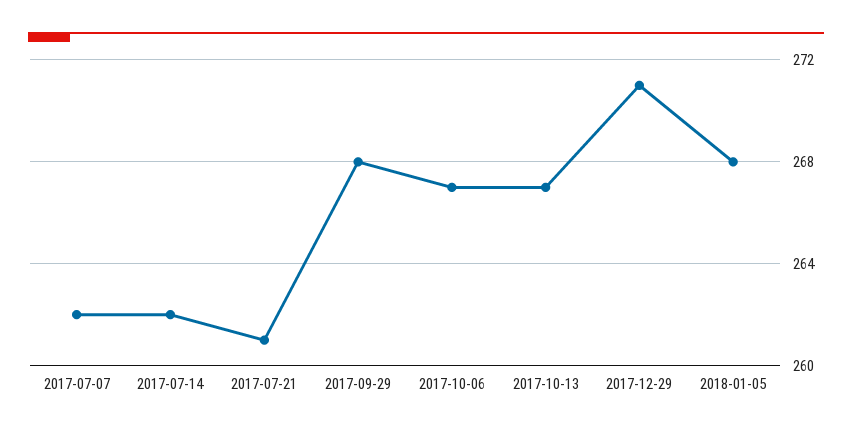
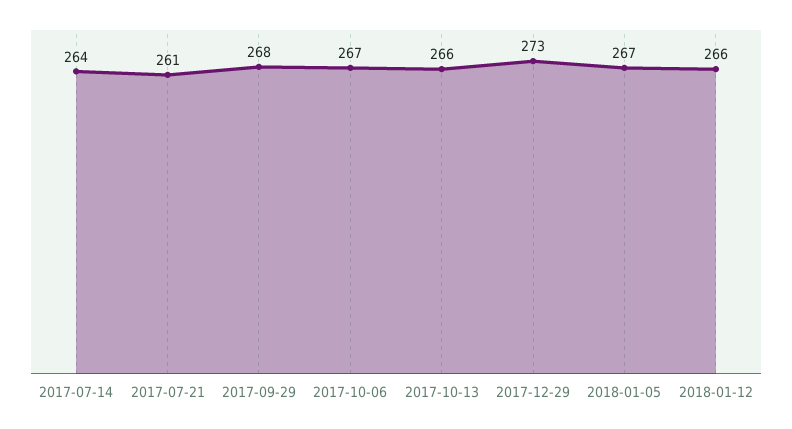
2017-07-07: 262 -> none
2017-07-14: 262 -> 264
2017-10-13: 267 -> 266
2017-12-29: 271 -> 273
2018-01-05: 268 -> 267
2018-01-12: none -> 266

